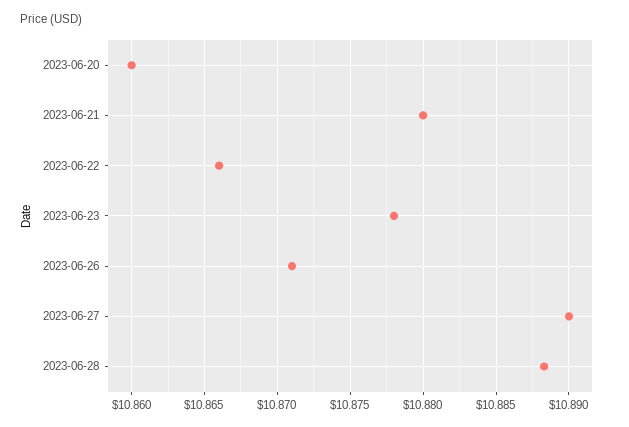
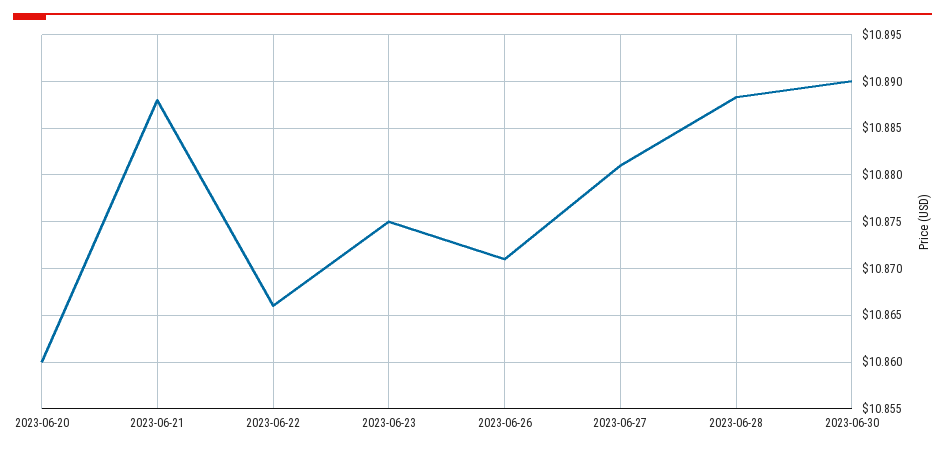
2023-06-21: 10.88 -> 10.888
2023-06-23: 10.878 -> 10.875
2023-06-27: 10.89 -> 10.881
2023-06-30: none -> 10.89

